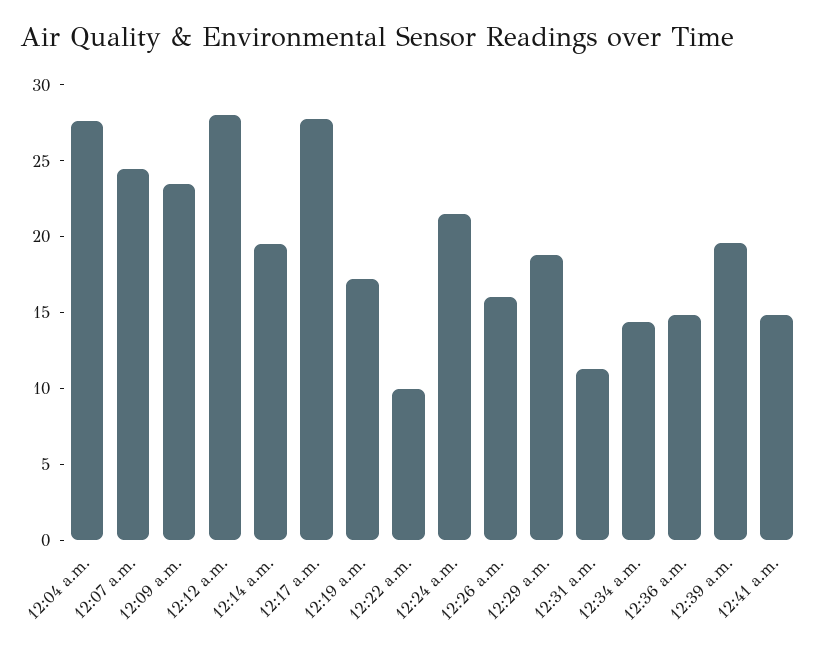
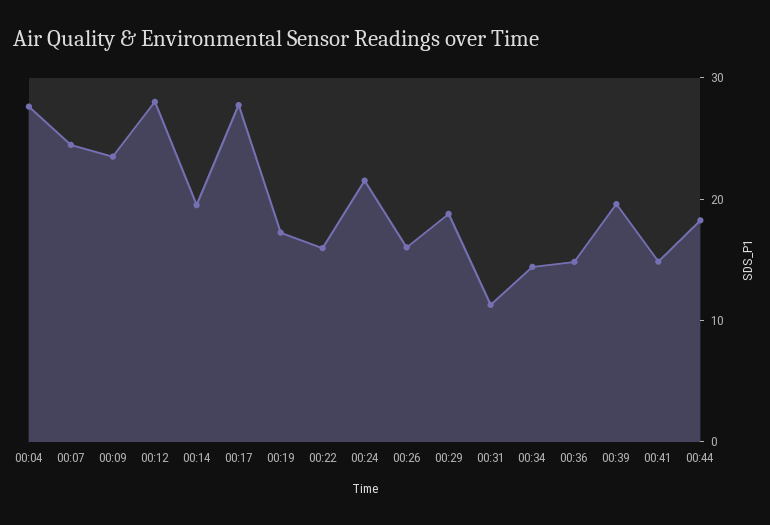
12:22 a.m.: 10 -> 16
00:44: none -> 18

